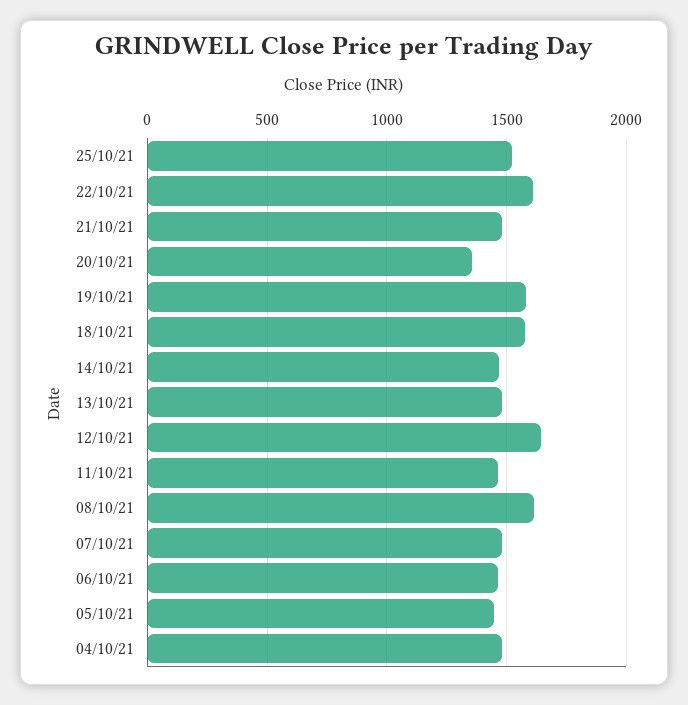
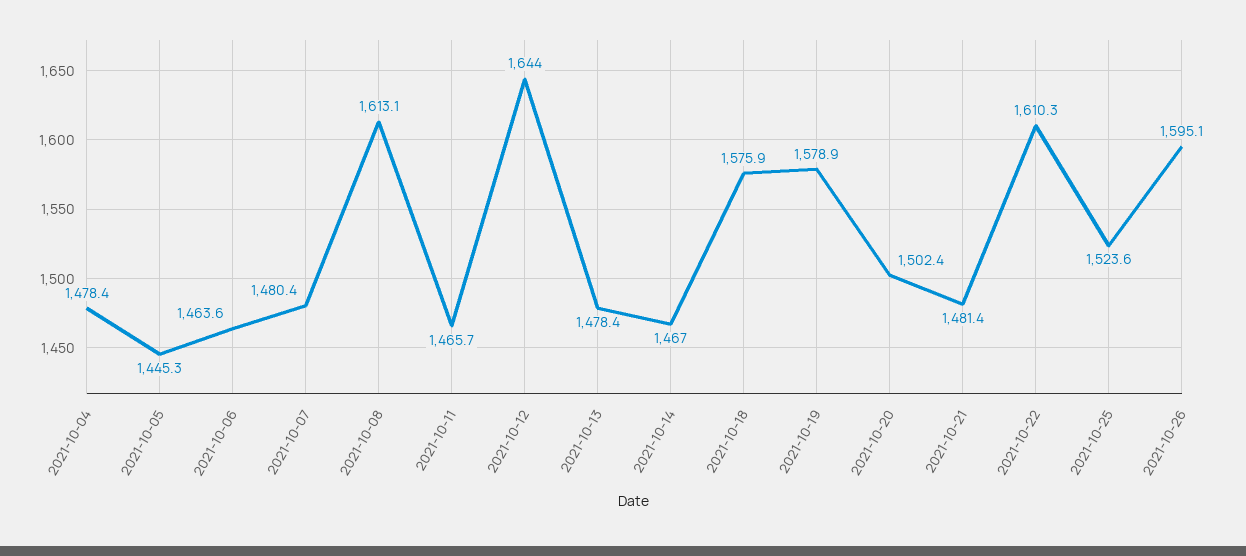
20/10/21: 1350 -> 1502.4
2021-10-26: none -> 1595.1

